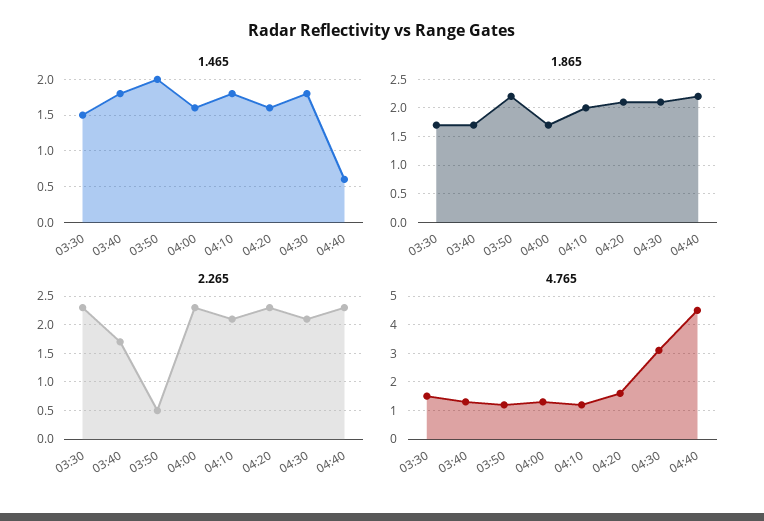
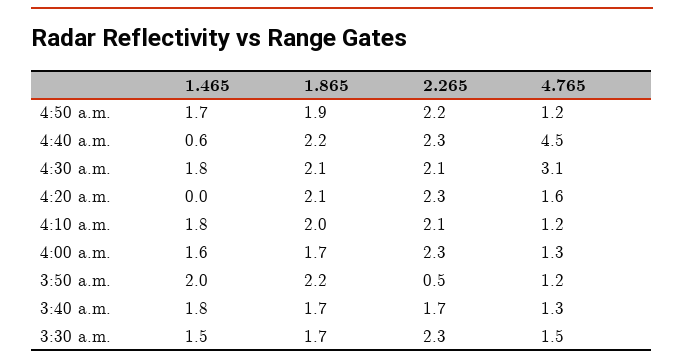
1.465, 04:20: 1.6 -> 0
1.465, 4:50 a.m.: none -> 1.7
1.865, 4:50 a.m.: none -> 1.9
2.265, 4:50 a.m.: none -> 2.2
4.765, 4:50 a.m.: none -> 1.2

